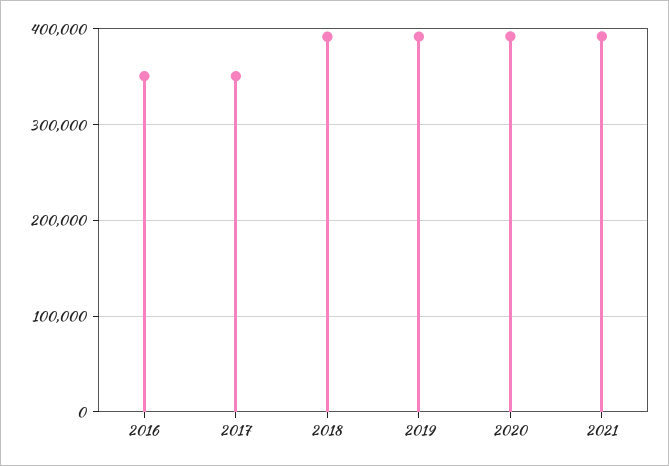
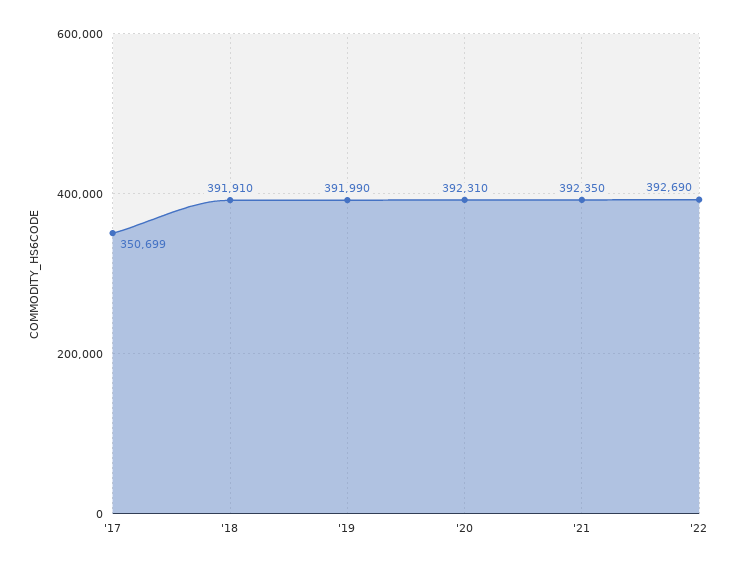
2016: 350000 -> none
'22: none -> 392690

